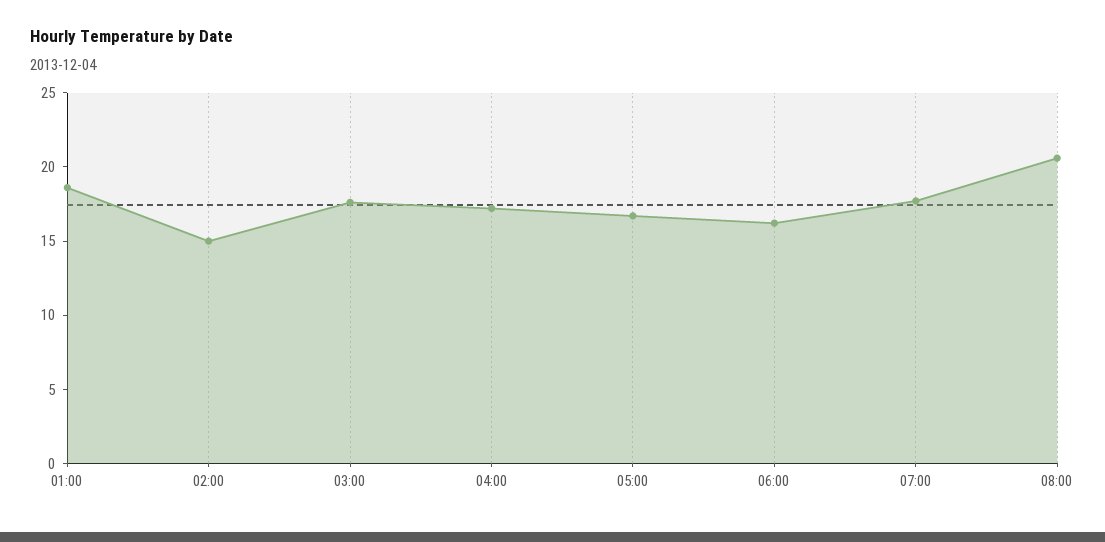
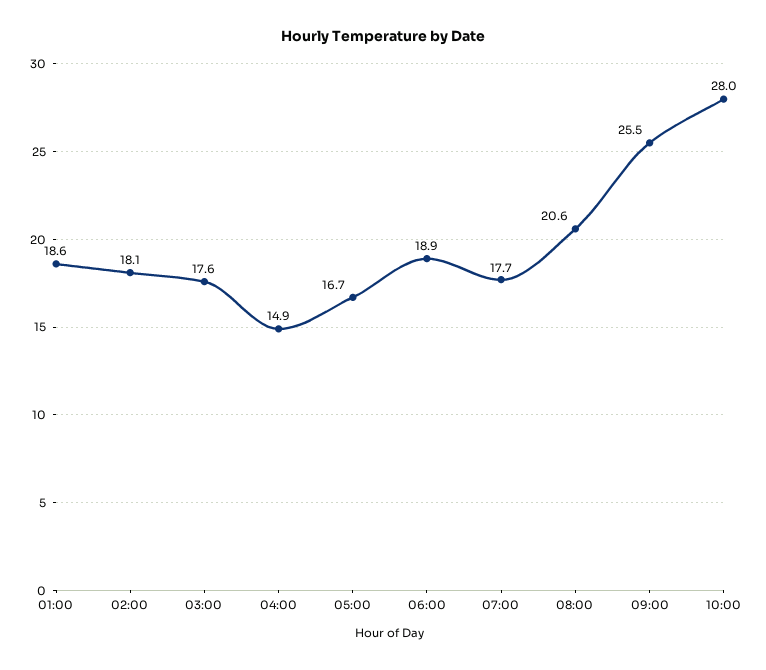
02:00: 15 -> 18.1
04:00: 17 -> 14.9
06:00: 16 -> 18.9
09:00: none -> 25.5
10:00: none -> 28

